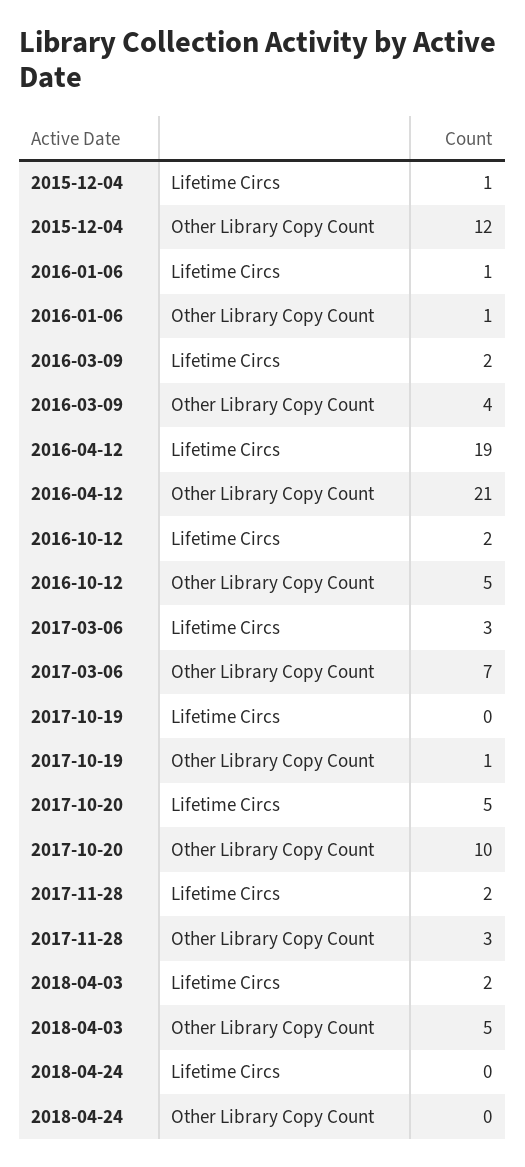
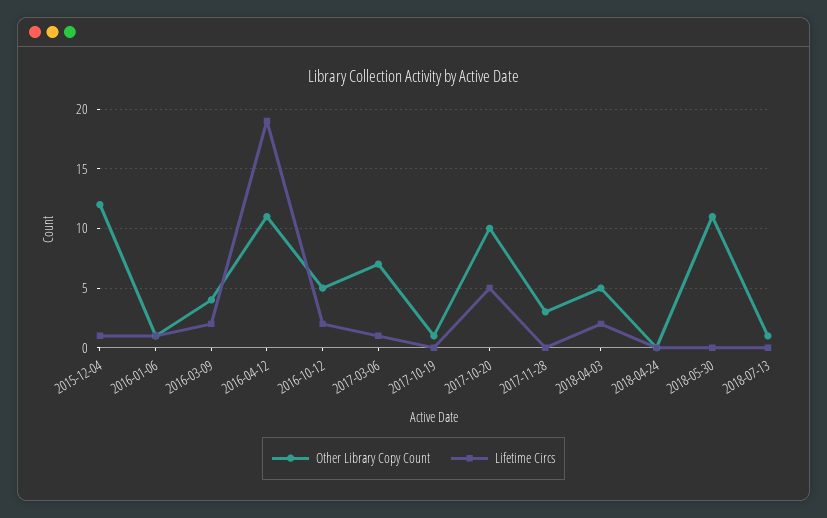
Other Library Copy Count, 2016-04-12: 21 -> 11
Lifetime Circs, 2017-03-06: 3 -> 1
Lifetime Circs, 2017-11-28: 2 -> 0
Other Library Copy Count, 2018-05-30: none -> 11
Lifetime Circs, 2018-05-30: none -> 0
Other Library Copy Count, 2018-07-13: none -> 1
Lifetime Circs, 2018-07-13: none -> 0

